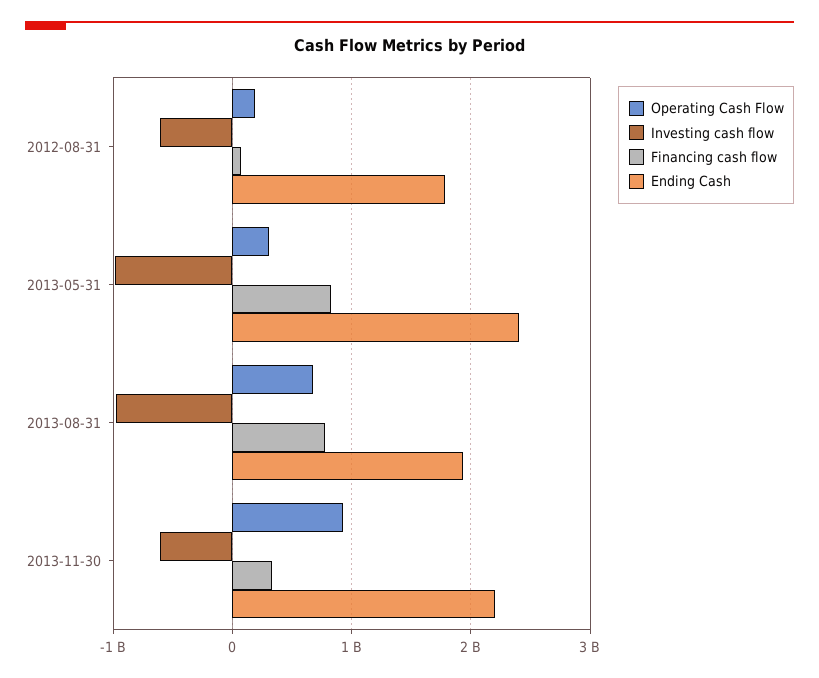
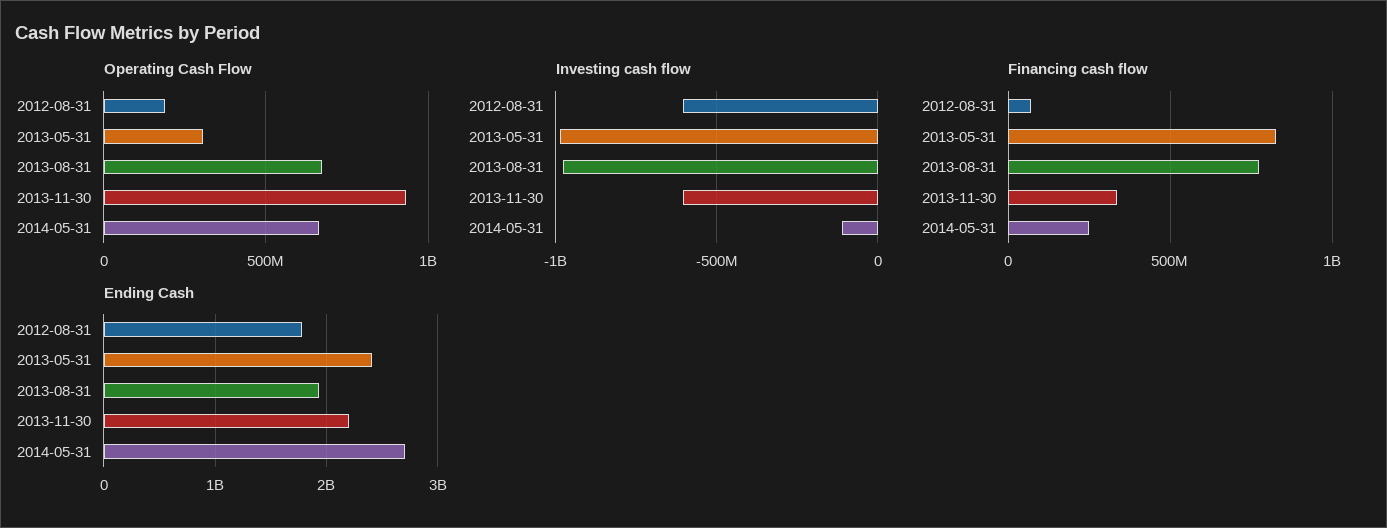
Operating Cash Flow, 2014-05-31: none -> 650000000
Investing cash flow, 2014-05-31: none -> -100000000
Financing cash flow, 2014-05-31: none -> 250000000
Ending Cash, 2014-05-31: none -> 2700000000

